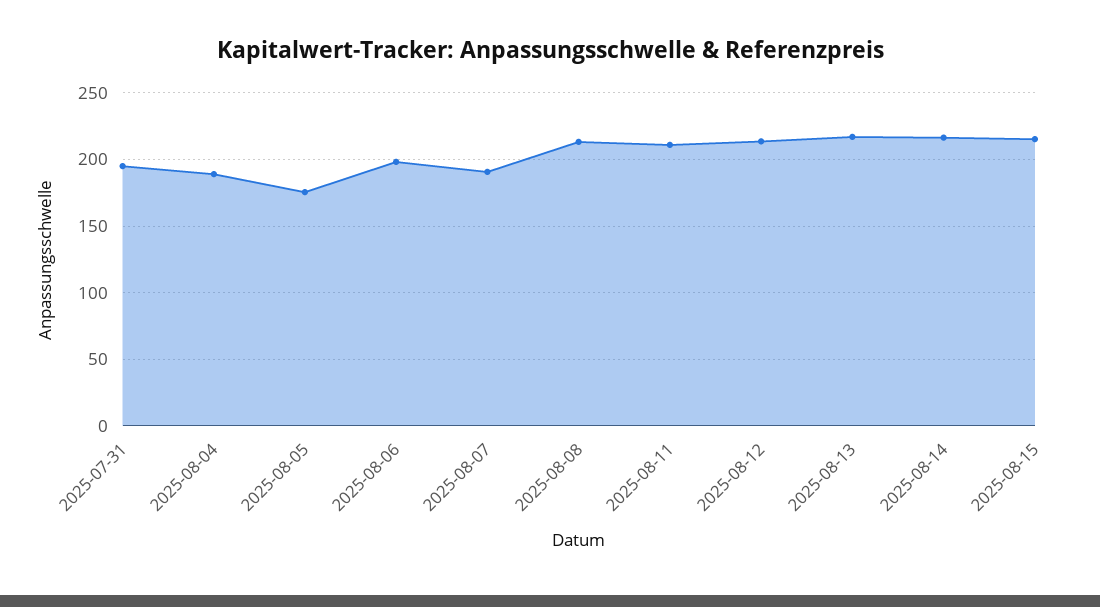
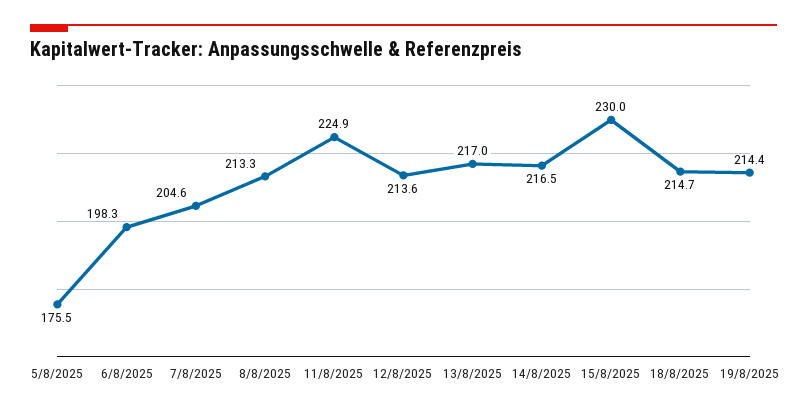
2025-07-31: 195 -> none
2025-08-04: 190 -> none
2025-08-07: 190 -> 204.6
2025-08-11: 210 -> 224.9
2025-08-15: 215 -> 230
18/8/2025: none -> 214.7
19/8/2025: none -> 214.4

